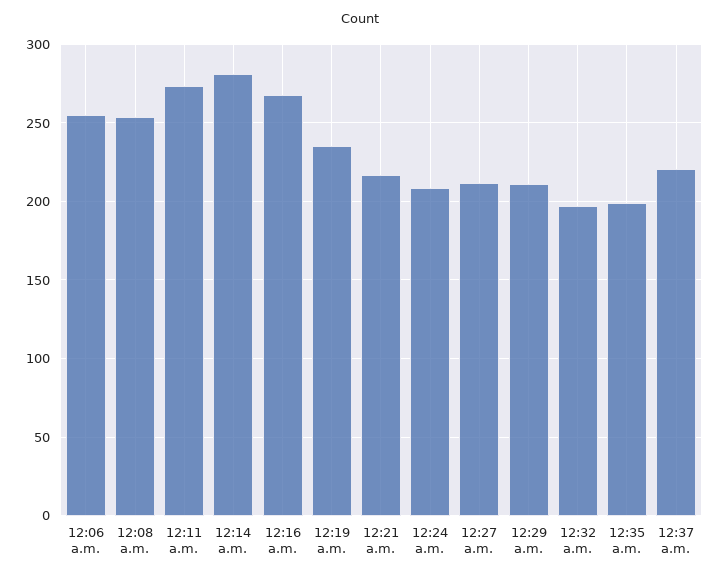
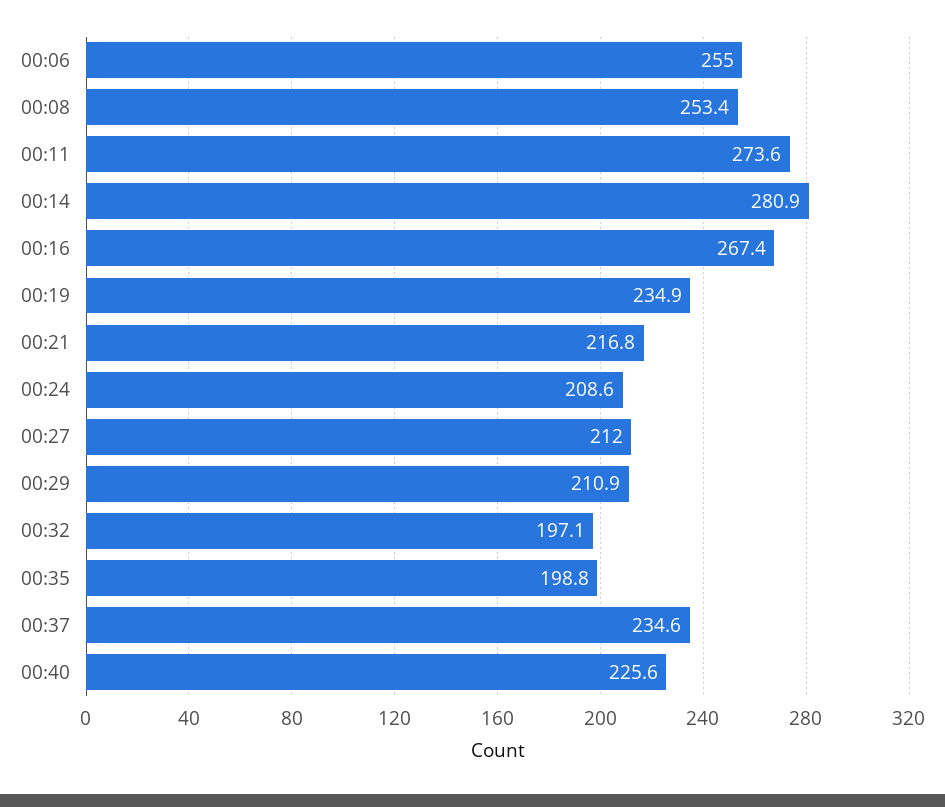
12:37 a.m.: 220 -> 234.6
00:40: none -> 225.6

